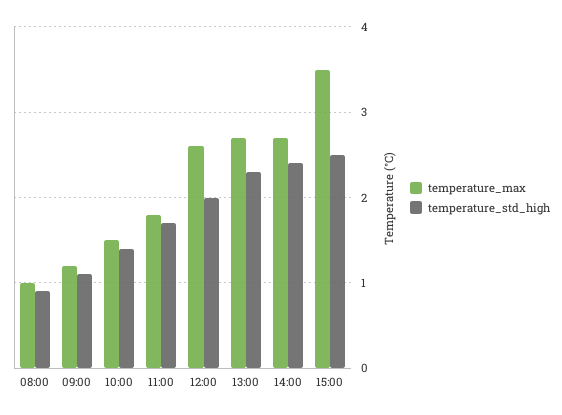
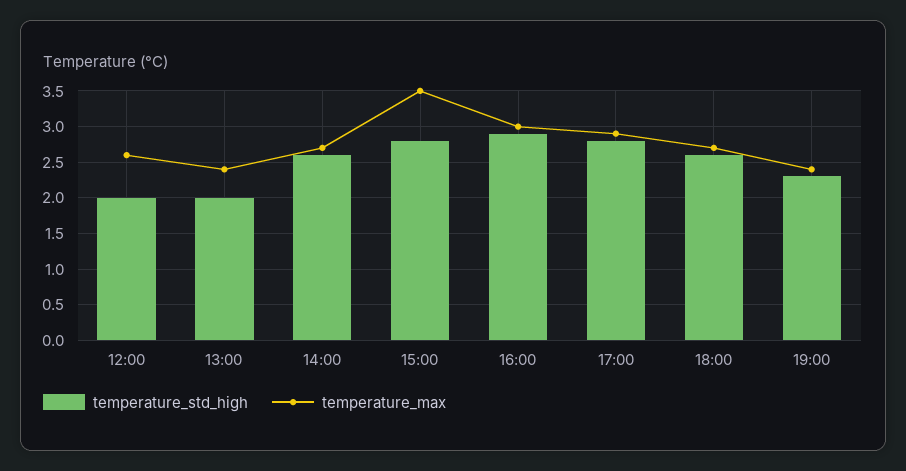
temperature_max, 08:00: 1 -> none
temperature_std_high, 08:00: 0.9 -> none
temperature_max, 09:00: 1.2 -> none
temperature_std_high, 09:00: 1.1 -> none
temperature_max, 10:00: 1.5 -> none
temperature_std_high, 10:00: 1.4 -> none
temperature_max, 11:00: 1.8 -> none
temperature_std_high, 11:00: 1.7 -> none
temperature_max, 13:00: 2.7 -> 2.4
temperature_std_high, 13:00: 2.3 -> 2
temperature_std_high, 14:00: 2.4 -> 2.6
temperature_std_high, 15:00: 2.5 -> 2.8
temperature_std_high, 16:00: none -> 2.9
temperature_max, 16:00: none -> 3
temperature_std_high, 17:00: none -> 2.8
temperature_max, 17:00: none -> 2.9
temperature_std_high, 18:00: none -> 2.6
temperature_max, 18:00: none -> 2.7
temperature_std_high, 19:00: none -> 2.3
temperature_max, 19:00: none -> 2.4

